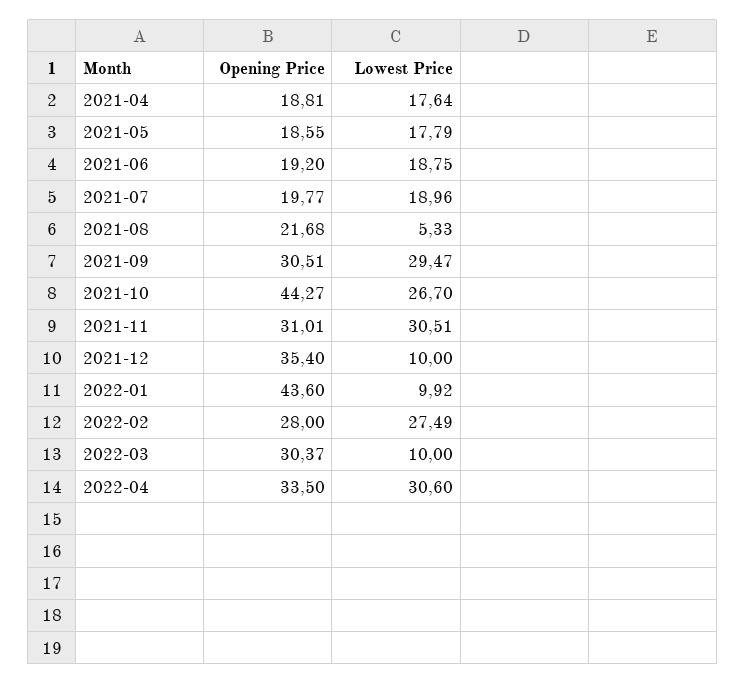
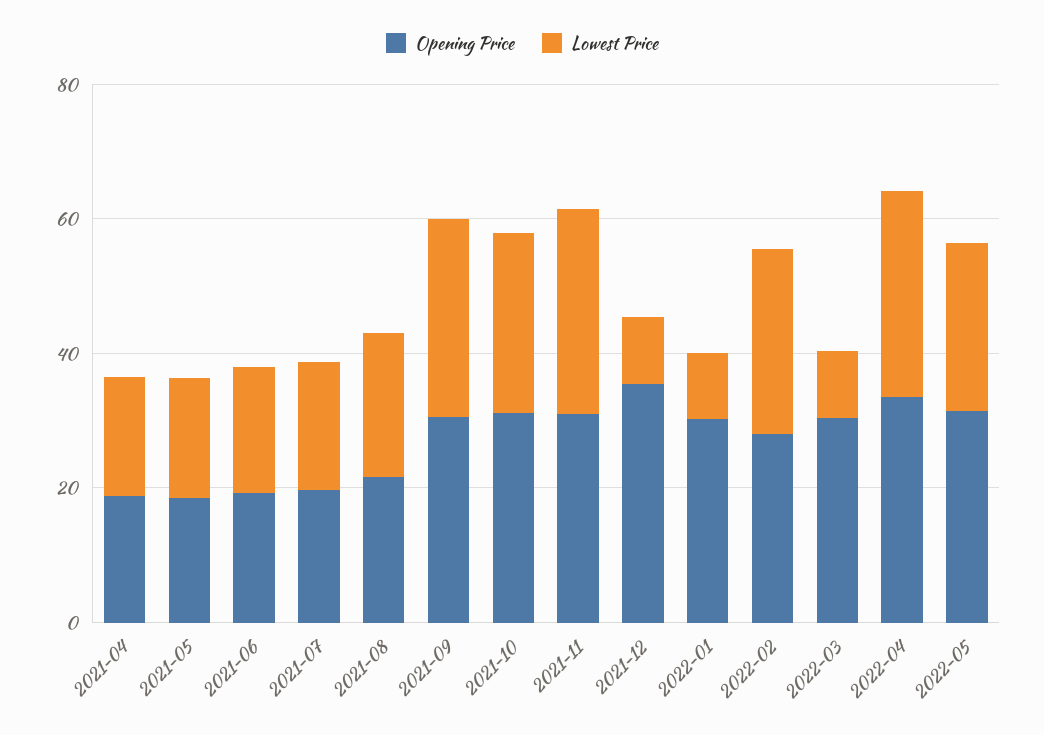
Lowest Price, 2021-08: 5.33 -> 20
Opening Price, 2021-10: 44.27 -> 30
Opening Price, 2022-01: 43.6 -> 30
Opening Price, 2022-05: none -> 30
Lowest Price, 2022-05: none -> 25

